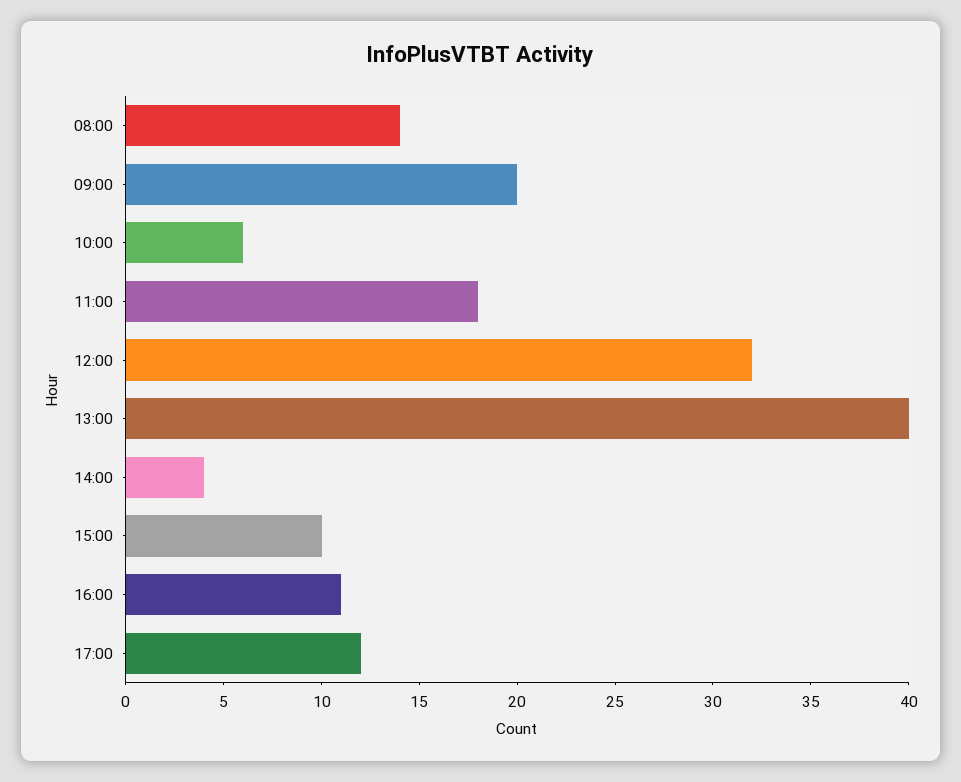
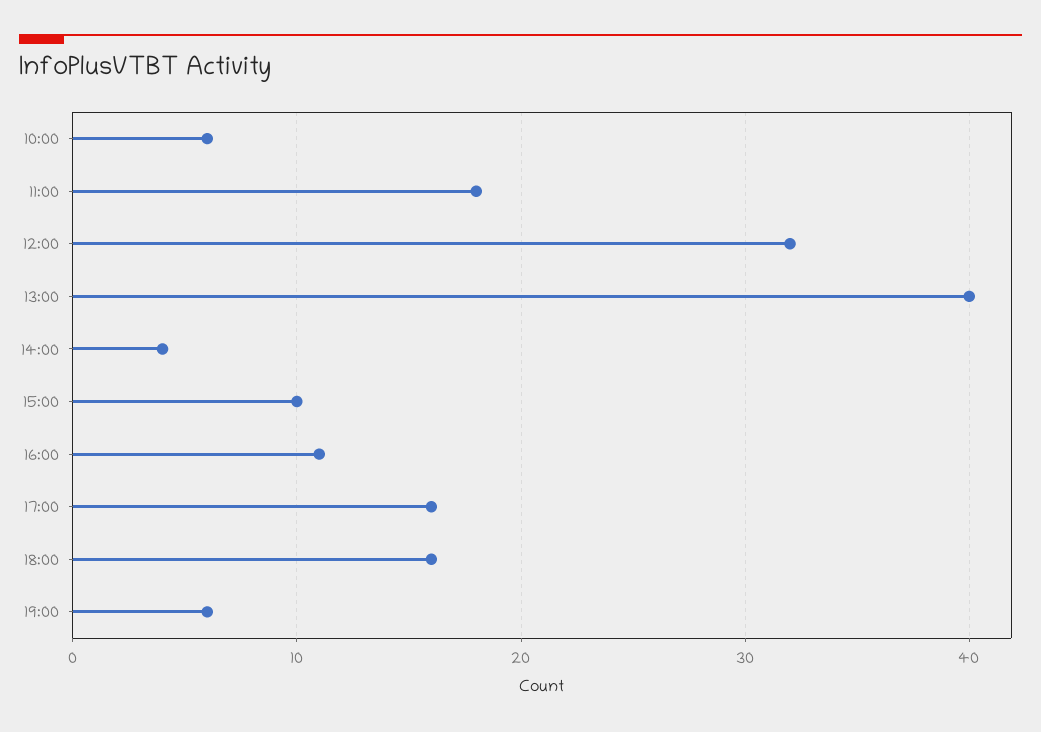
08:00: 14 -> none
09:00: 20 -> none
17:00: 12 -> 16
18:00: none -> 16
19:00: none -> 6

